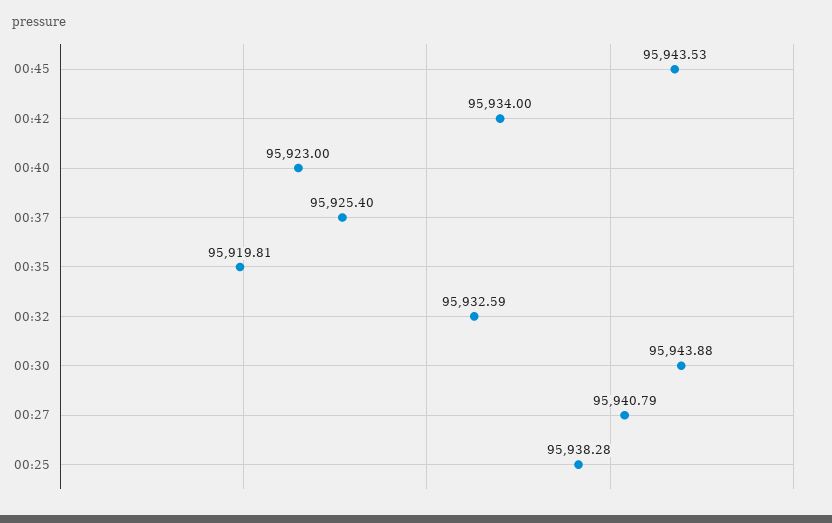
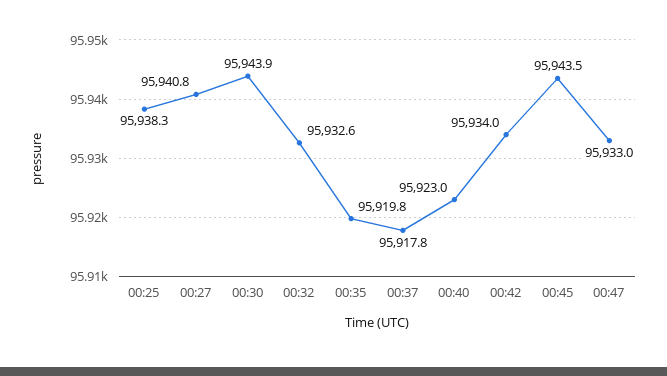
00:37: 95925.4 -> 95917.8
00:47: none -> 95933

